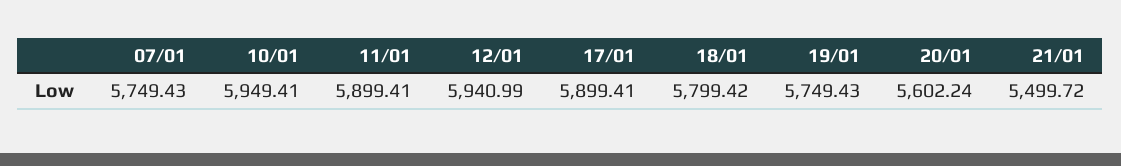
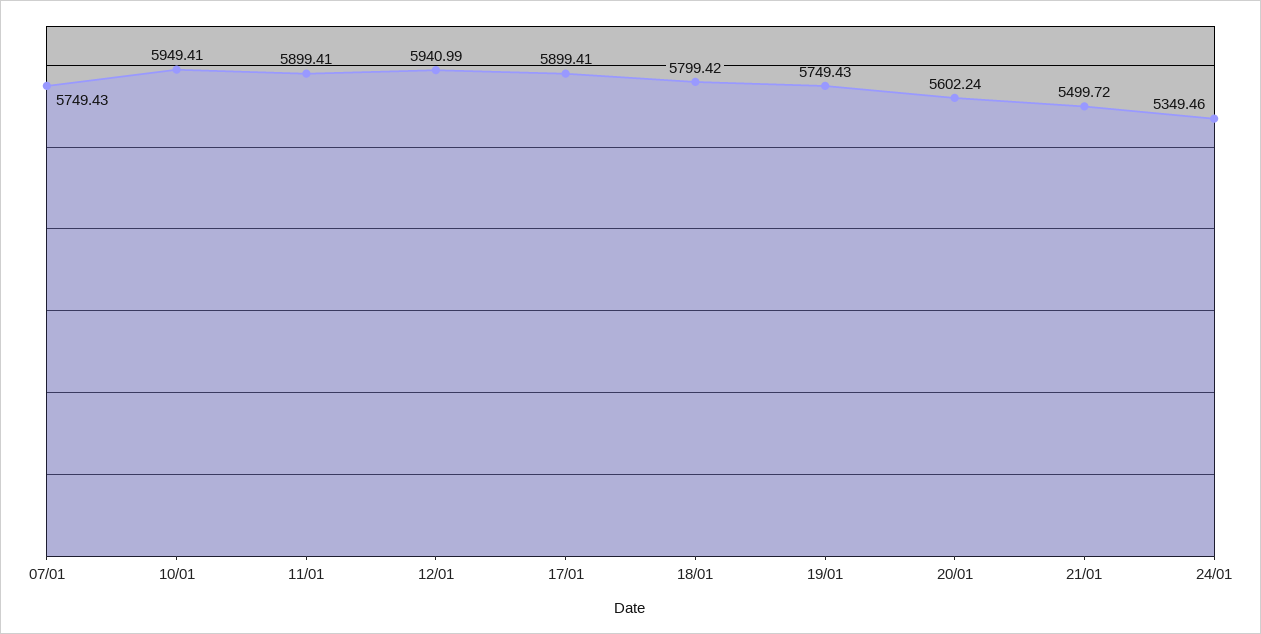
24/01: none -> 5349.46

